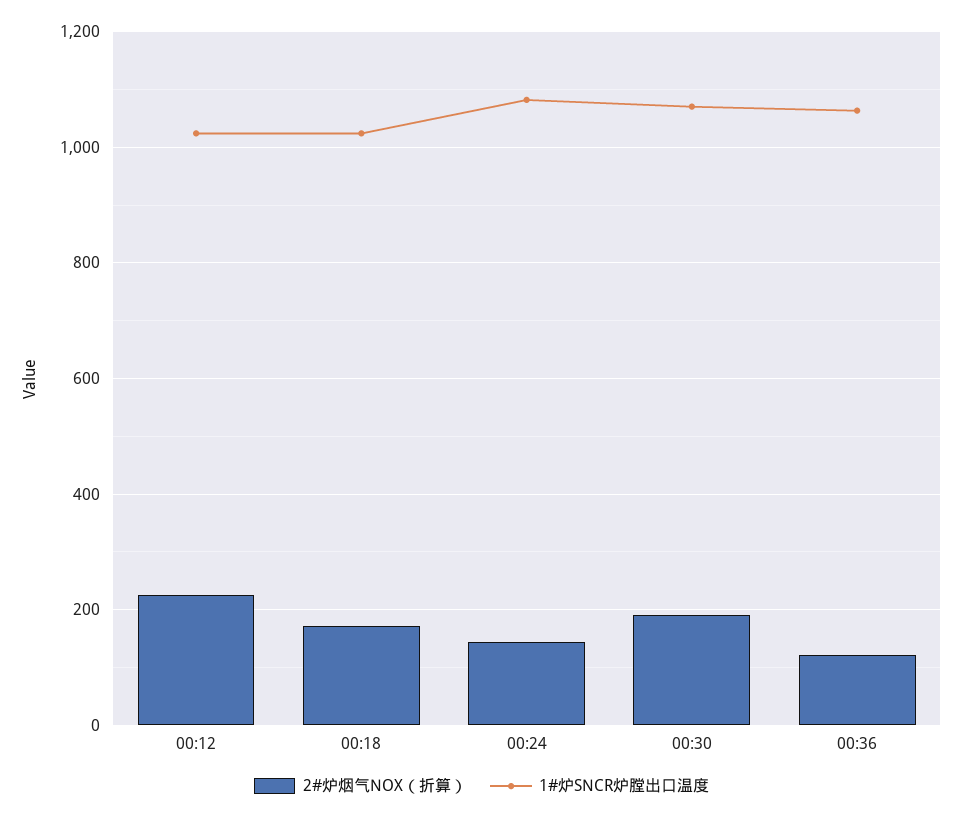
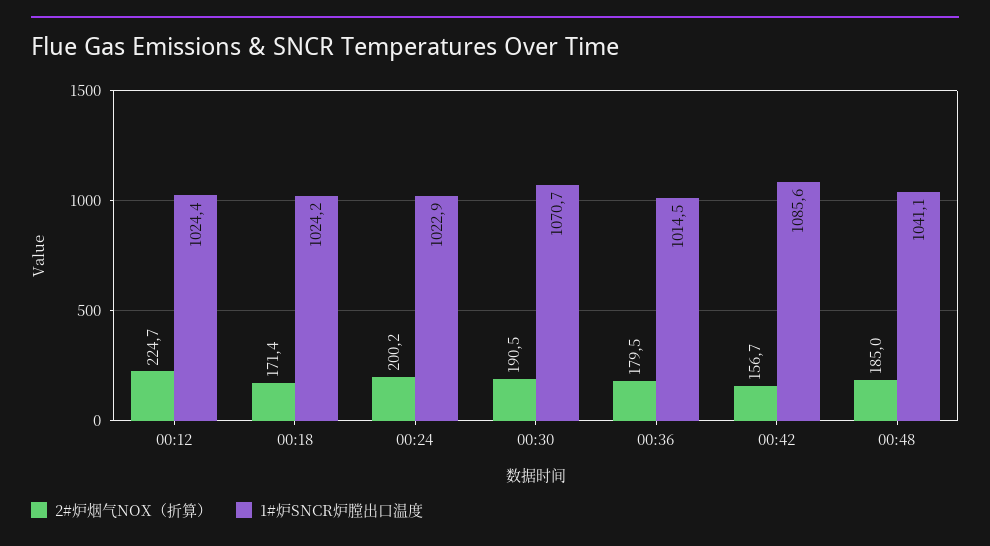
2#炉烟气NOX（折算）, 00:24: 140 -> 200.2
1#炉SNCR炉膛出口温度, 00:24: 1080 -> 1022.9
2#炉烟气NOX（折算）, 00:36: 120 -> 179.5
1#炉SNCR炉膛出口温度, 00:36: 1060 -> 1014.5
2#炉烟气NOX（折算）, 00:42: none -> 156.7
1#炉SNCR炉膛出口温度, 00:42: none -> 1085.6
2#炉烟气NOX（折算）, 00:48: none -> 185
1#炉SNCR炉膛出口温度, 00:48: none -> 1041.1

